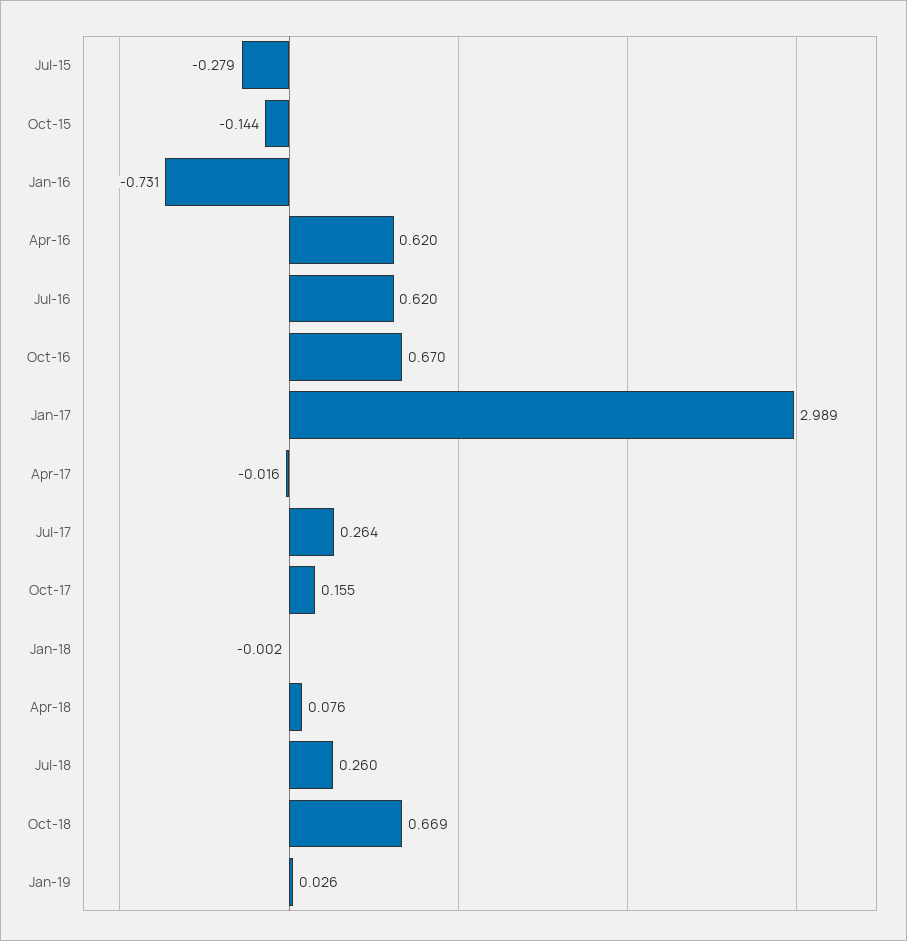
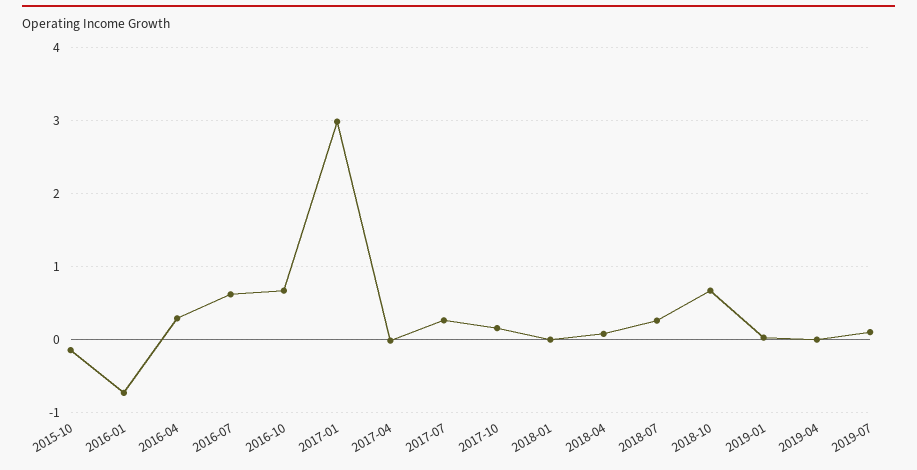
Jul-15: -0.279 -> none
Apr-16: 0.62 -> 0.3
2019-04: none -> 0
2019-07: none -> 0.1

